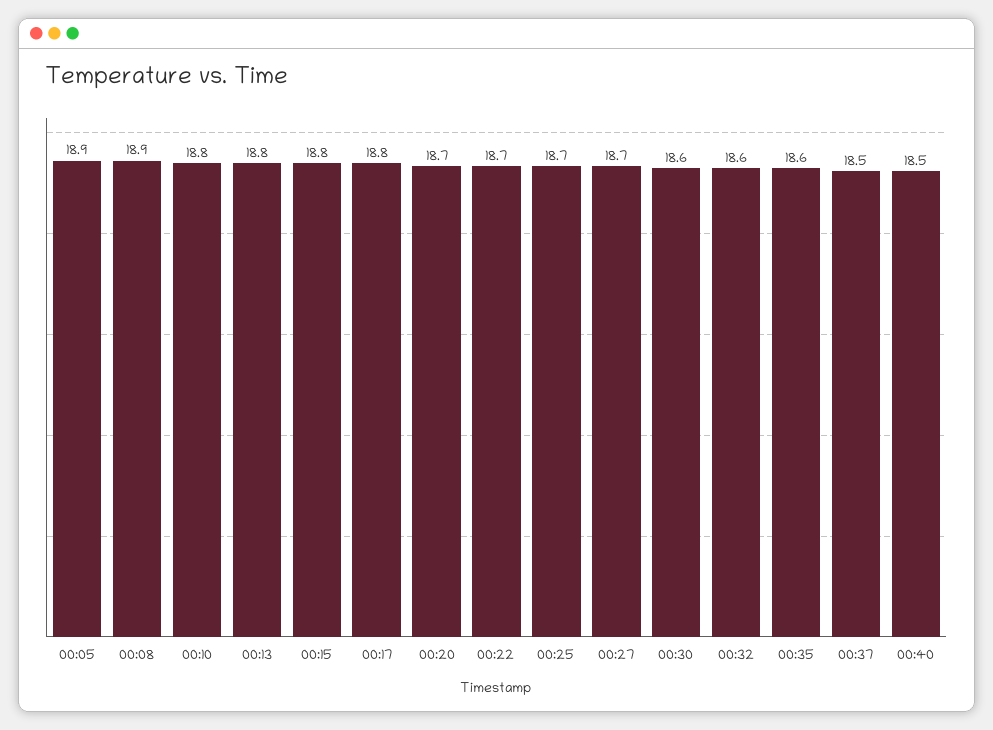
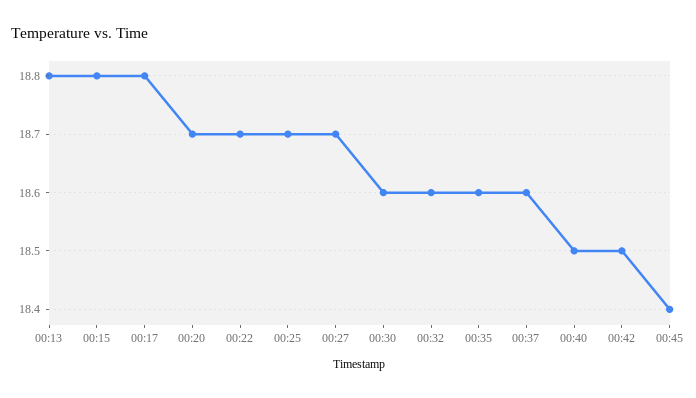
00:05: 18.9 -> none
00:08: 18.9 -> none
00:10: 18.8 -> none
00:37: 18.5 -> 18.6
00:42: none -> 18.5
00:45: none -> 18.4

